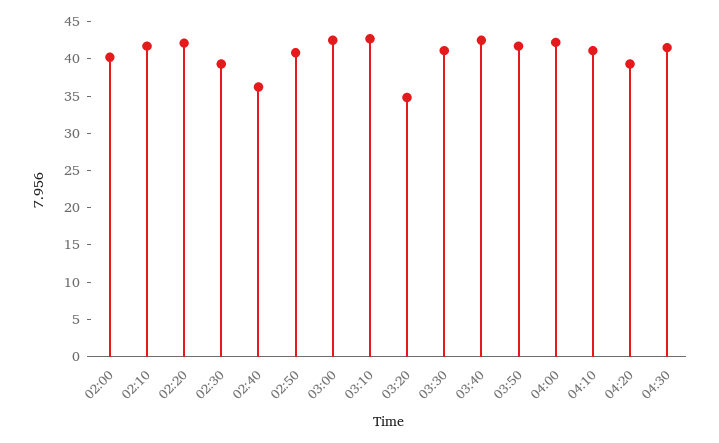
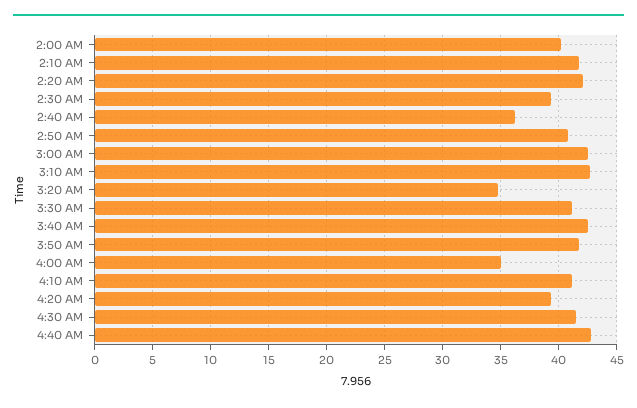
04:00: 42.5 -> 35
4:40 AM: none -> 43

